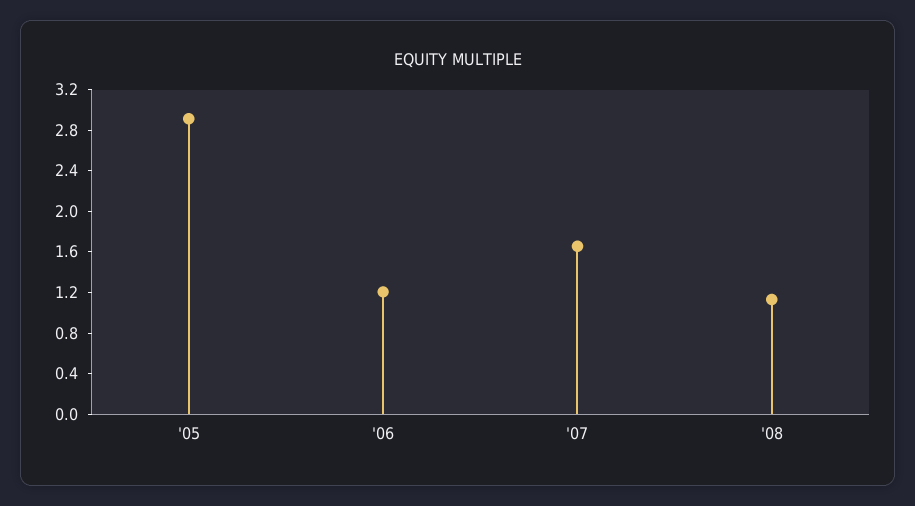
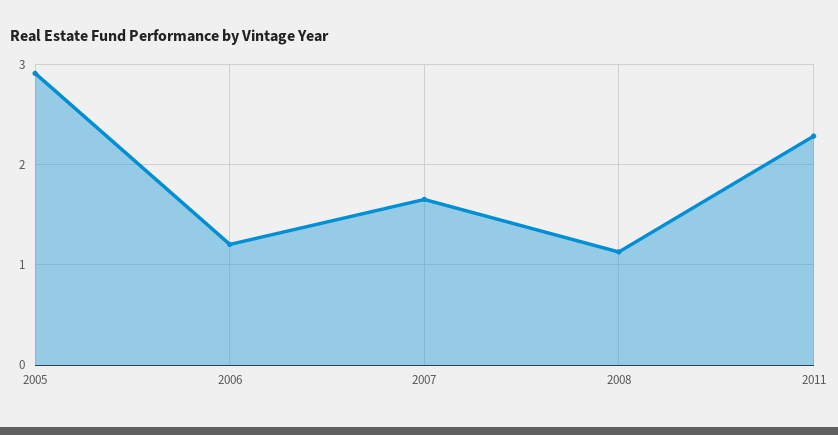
2011: none -> 2.3

